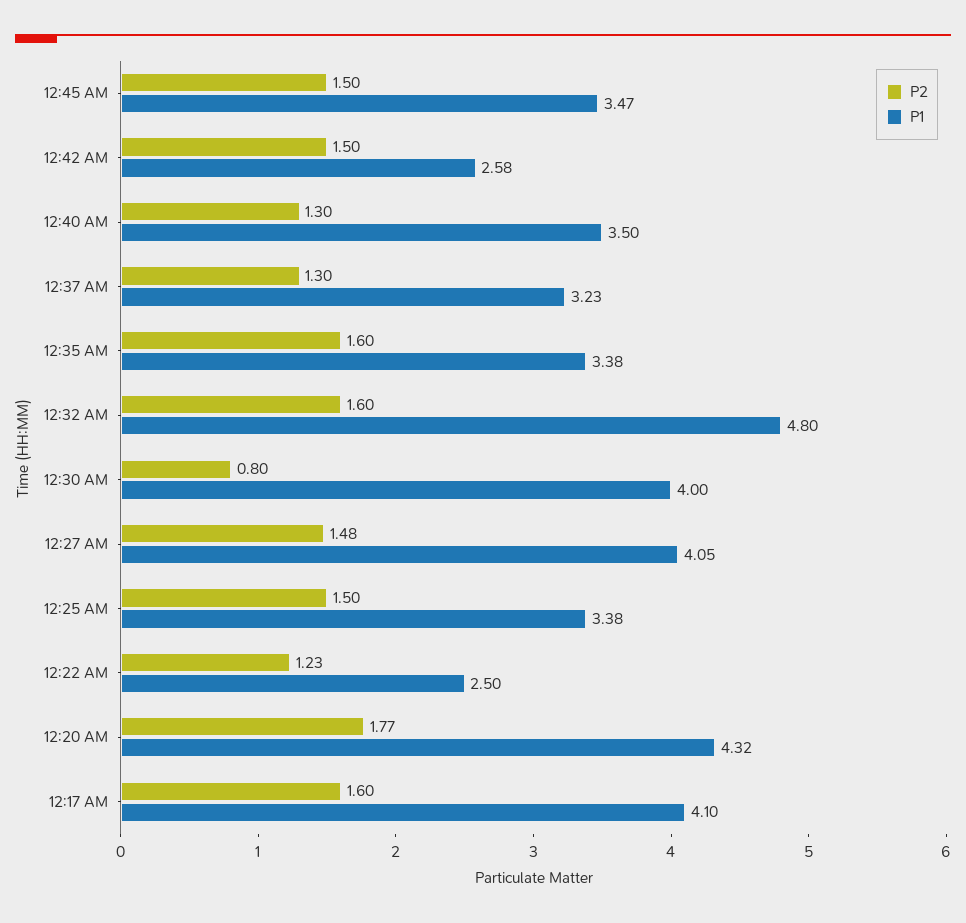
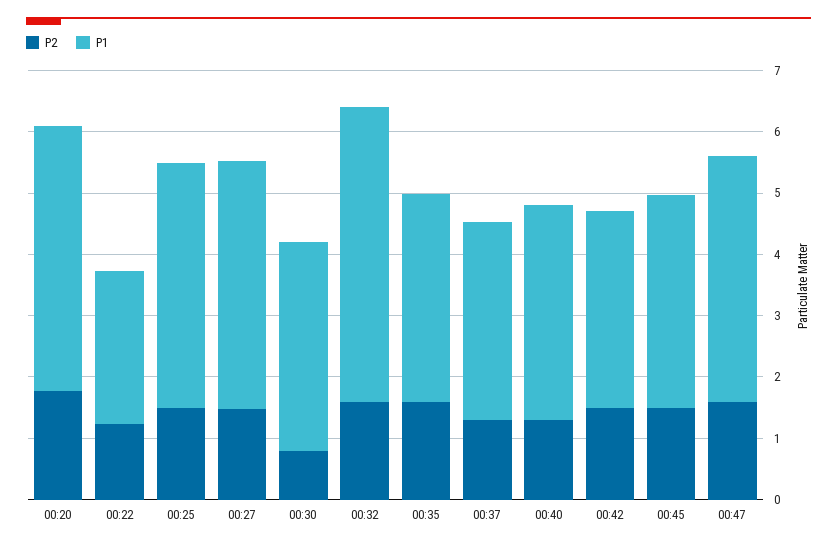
P1, 12:42 AM: 2.58 -> 3.2
P1, 12:30 AM: 4 -> 3.4
P1, 12:25 AM: 3.38 -> 4
P2, 12:17 AM: 1.6 -> none
P1, 12:17 AM: 4.1 -> none
P2, 00:47: none -> 1.6
P1, 00:47: none -> 4

